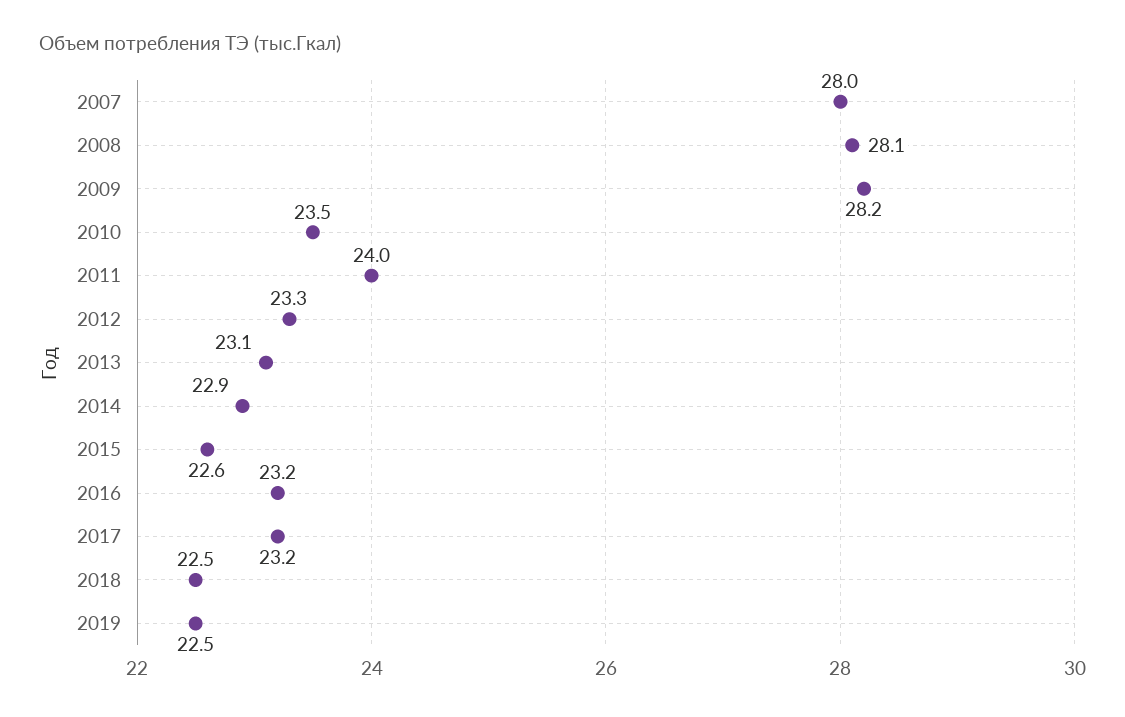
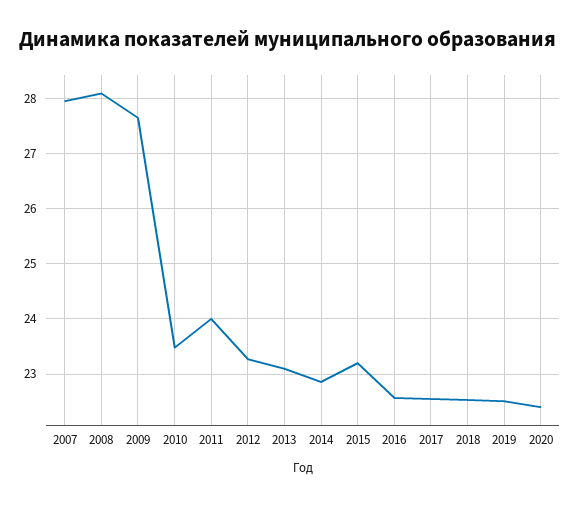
2009: 28.2 -> 27.6
2015: 22.6 -> 23.2
2016: 23.2 -> 22.6
2017: 23.2 -> 22.6
2020: none -> 22.4

